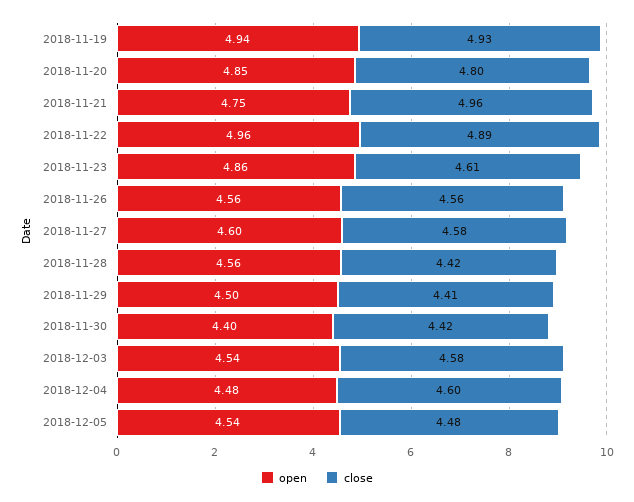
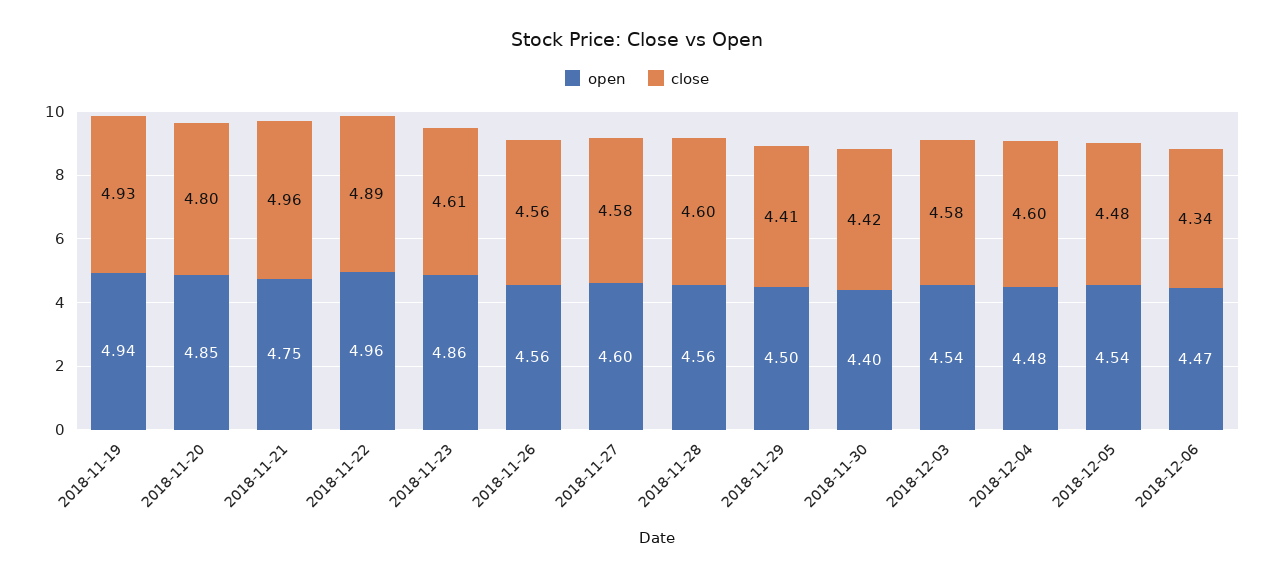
close, 2018-11-28: 4.42 -> 4.6
open, 2018-12-06: none -> 4.47
close, 2018-12-06: none -> 4.34

